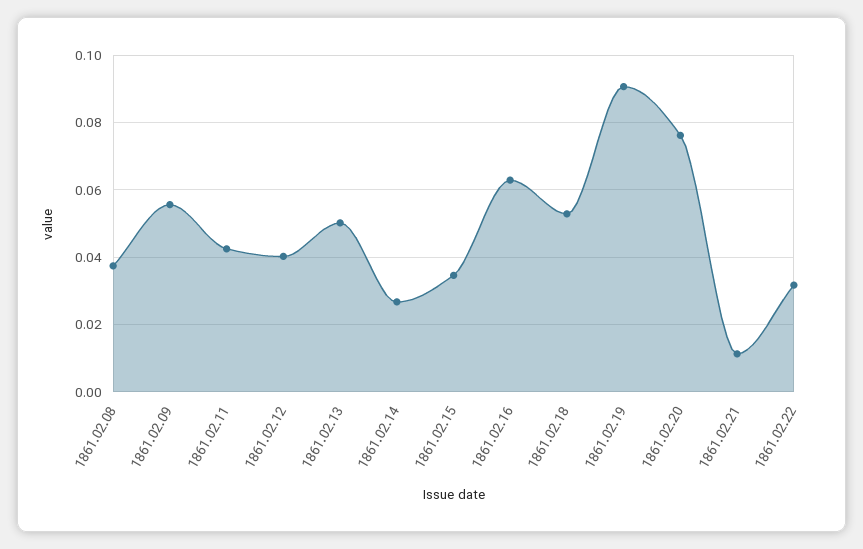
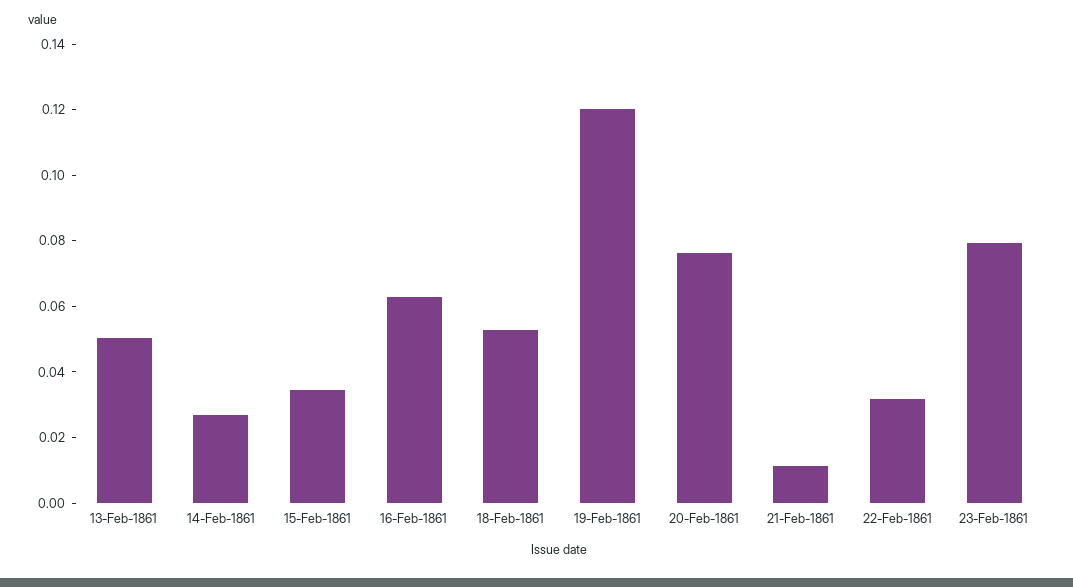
1861.02.08: 0.038 -> none
1861.02.09: 0.056 -> none
1861.02.11: 0.042 -> none
1861.02.12: 0.04 -> none
1861.02.19: 0.09 -> 0.12
23-Feb-1861: none -> 0.08

